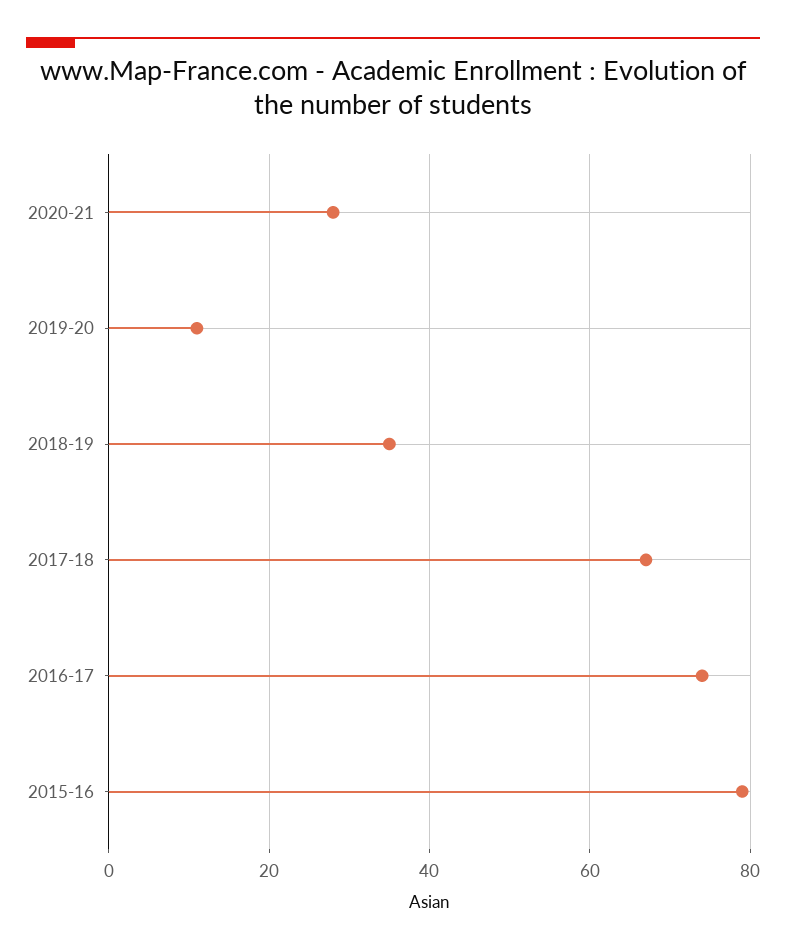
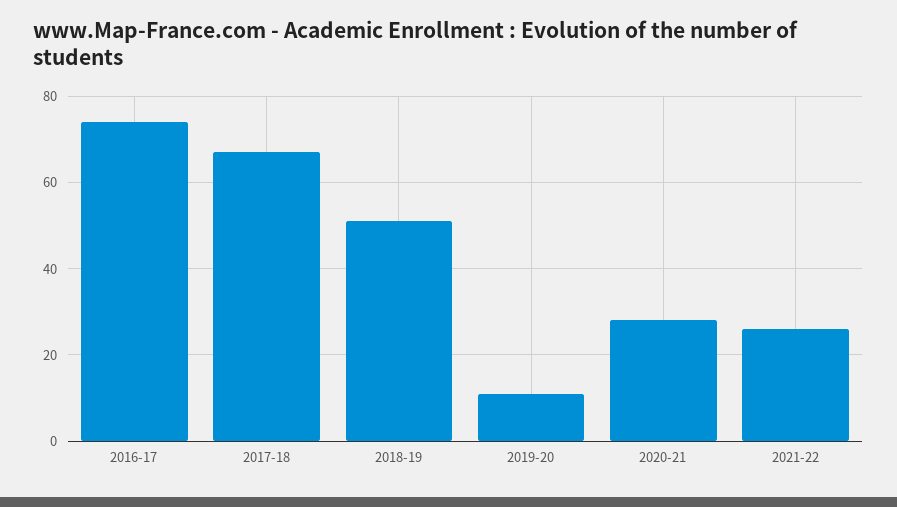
2018-19: 35 -> 50
2015-16: 80 -> none
2021-22: none -> 25

